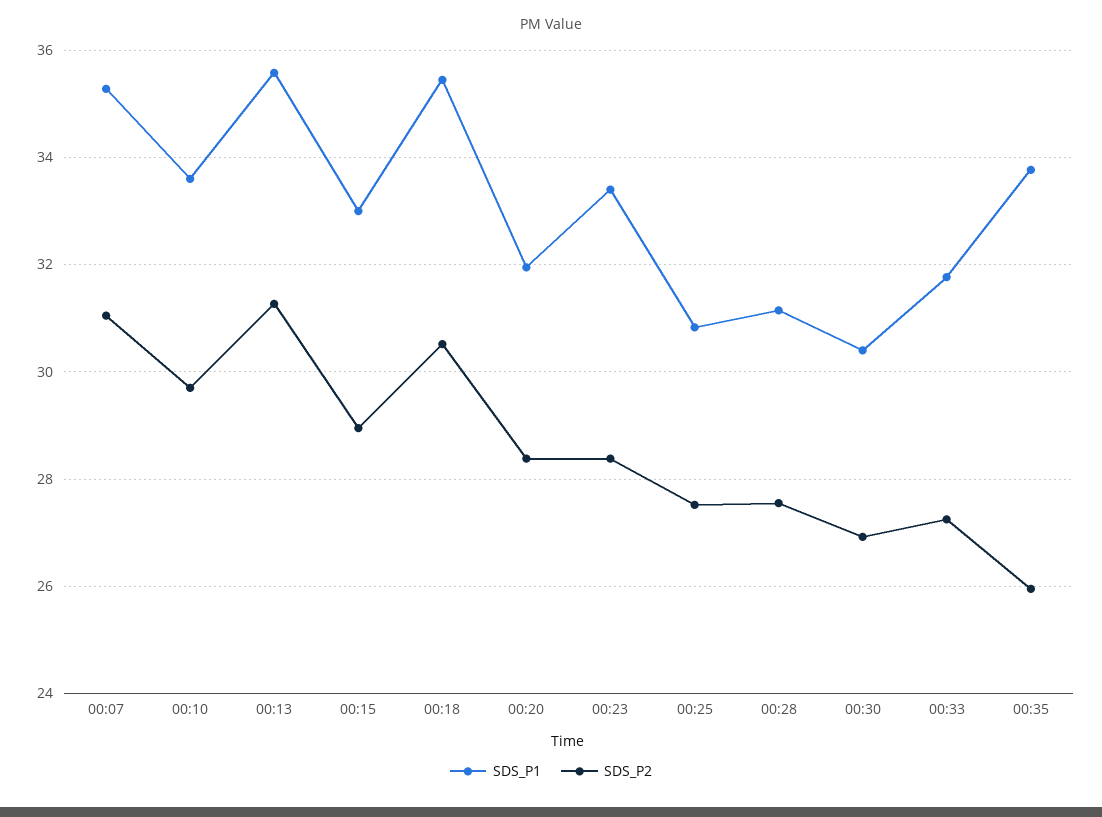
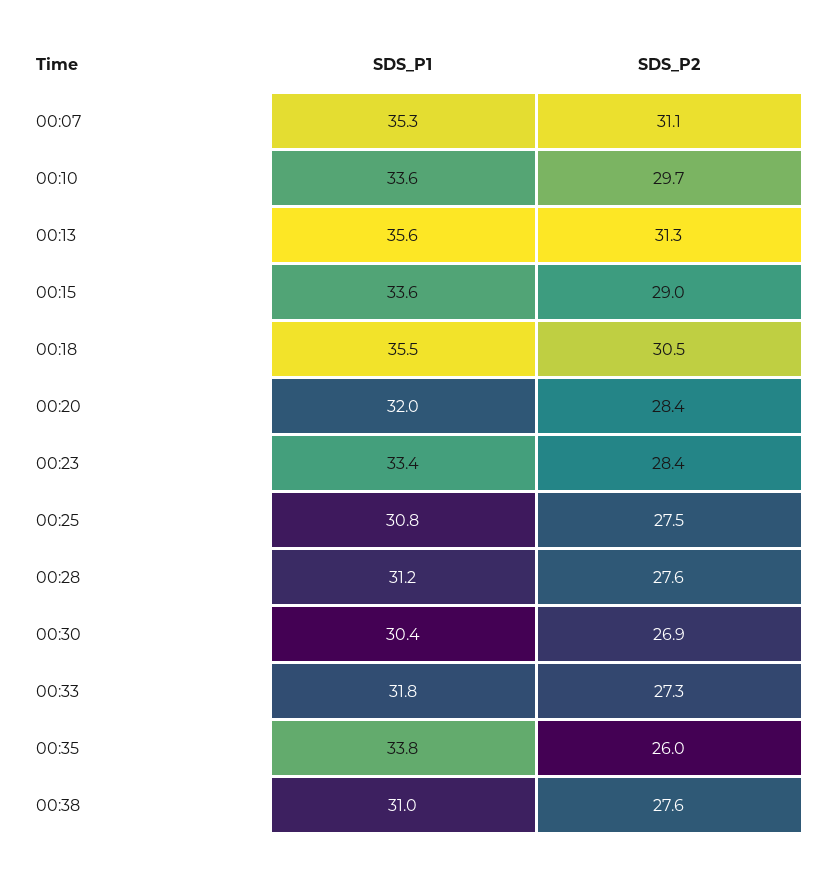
SDS_P1, 00:15: 33 -> 33.6
SDS_P1, 00:38: none -> 31
SDS_P2, 00:38: none -> 27.6

